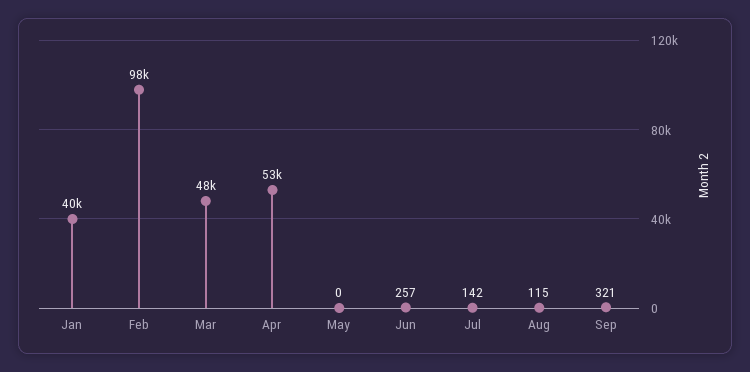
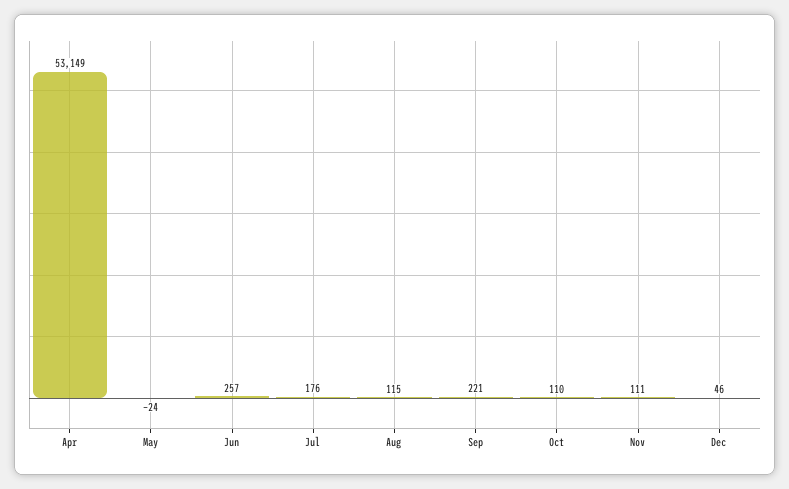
Jan: 40000 -> none
Feb: 98000 -> none
Mar: 48000 -> none
May: 0 -> -24
Jul: 142 -> 176
Sep: 321 -> 221
Oct: none -> 110
Nov: none -> 111
Dec: none -> 46

